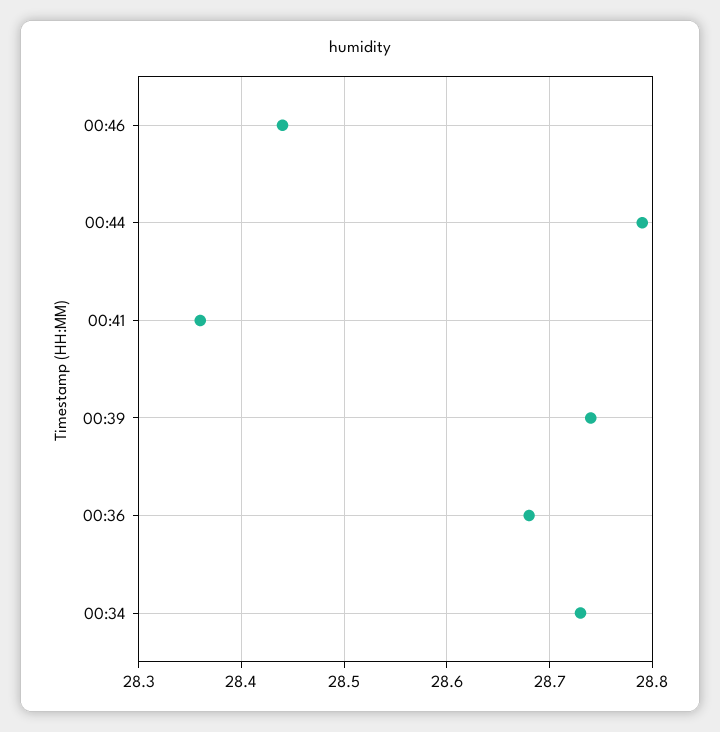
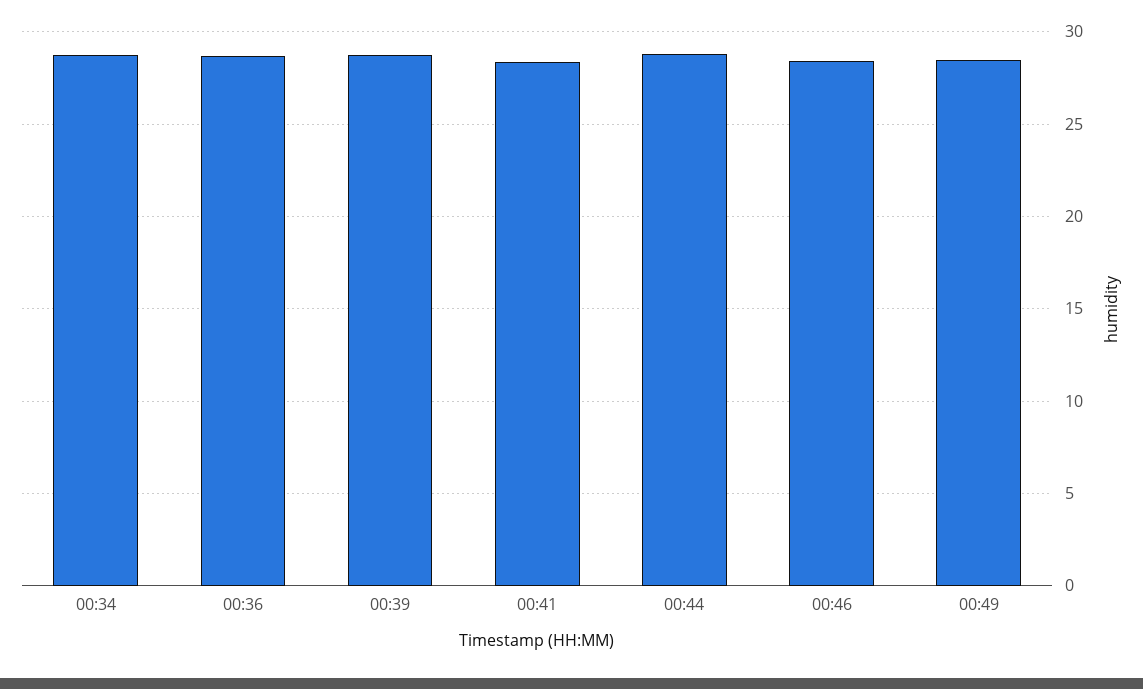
00:49: none -> 28.5

